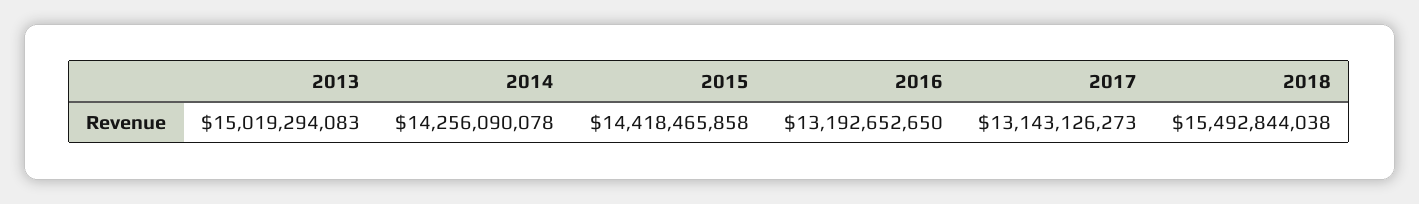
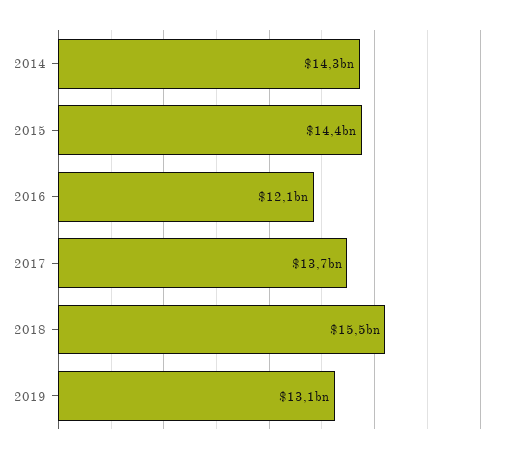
2013: 15019294083 -> none
2016: 13192652650 -> 12100000000
2017: 13143126273 -> 13700000000
2019: none -> 13100000000

